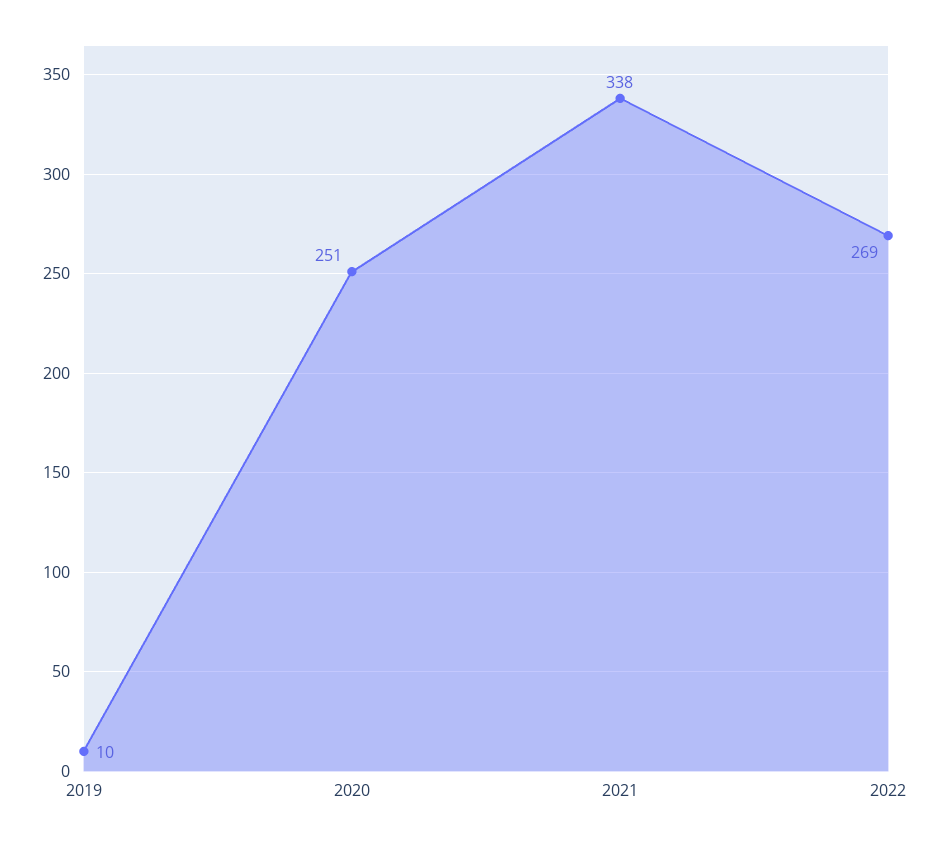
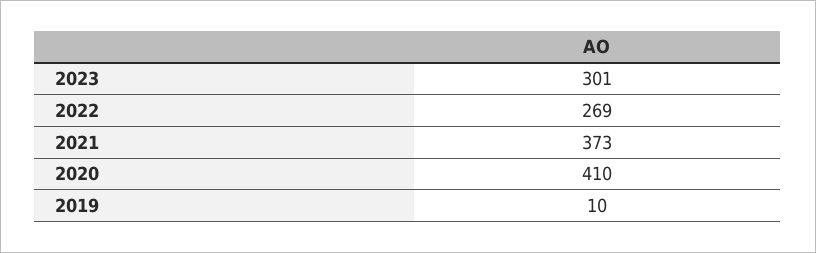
2020: 251 -> 410
2021: 338 -> 373
2023: none -> 301

